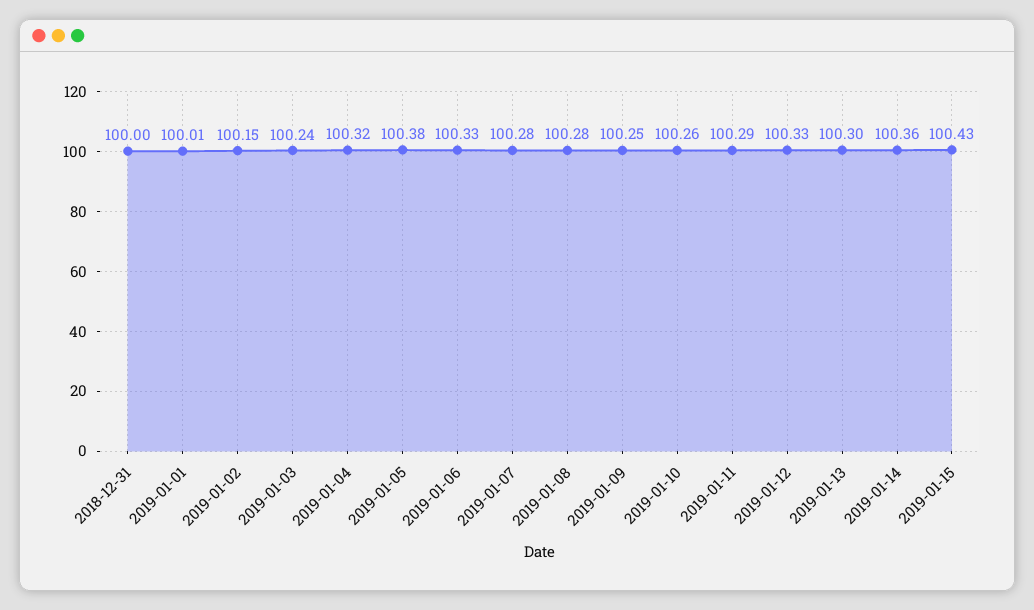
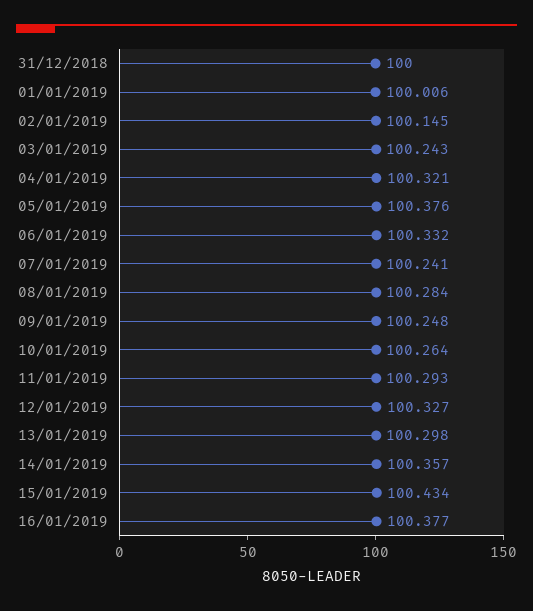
2019-01-07: 100.28 -> 100.241
16/01/2019: none -> 100.377

